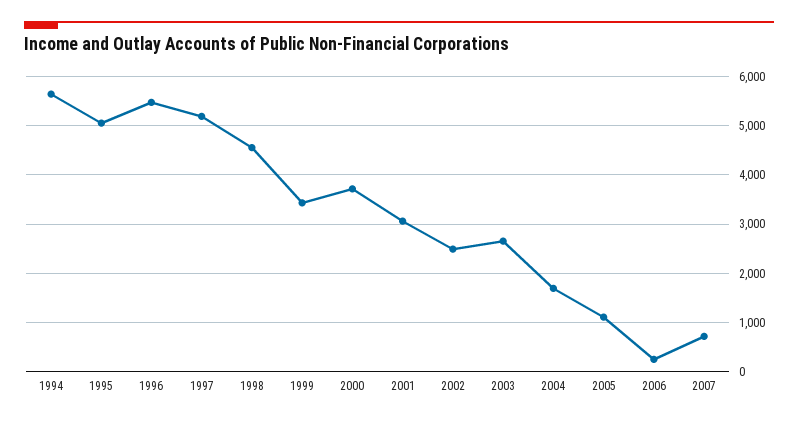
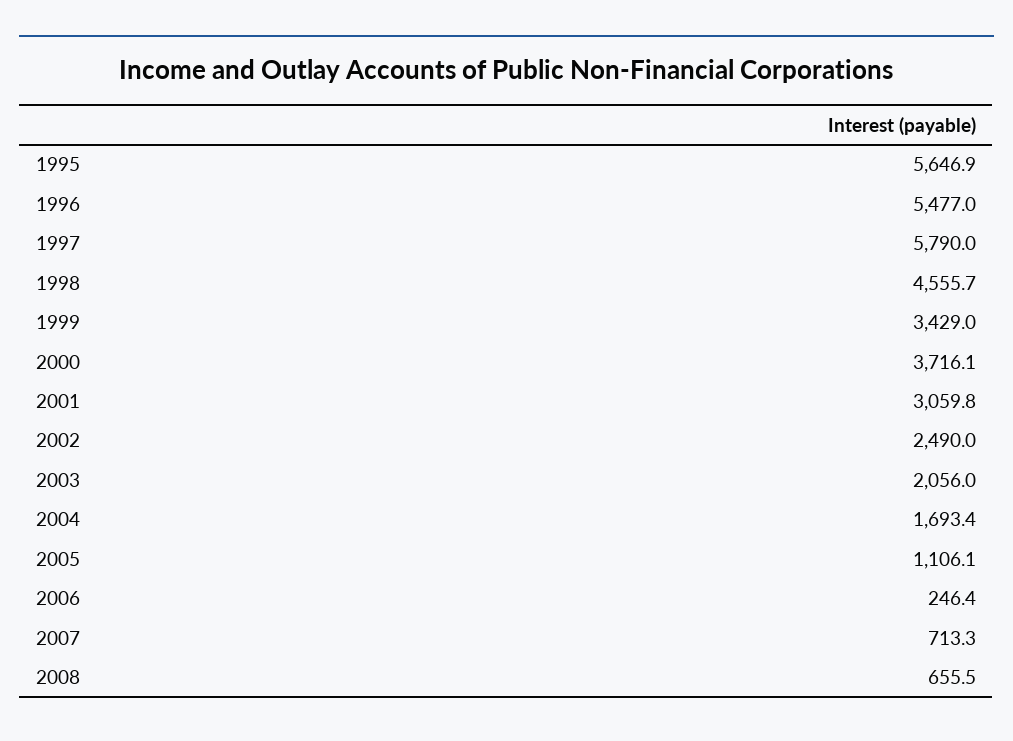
1994: 5600 -> none
1995: 5000 -> 5646.9
1997: 5200 -> 5790
2003: 2600 -> 2056
2008: none -> 655.5

